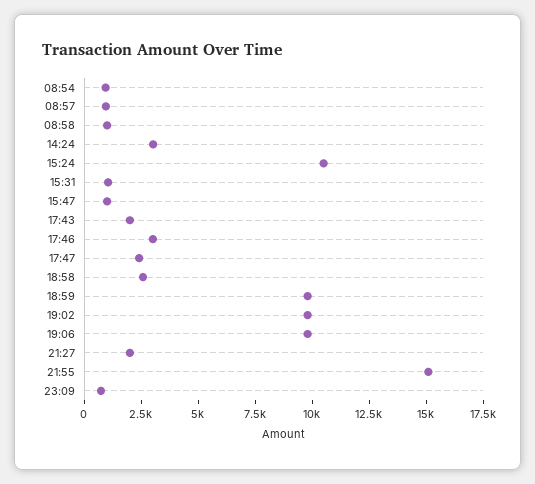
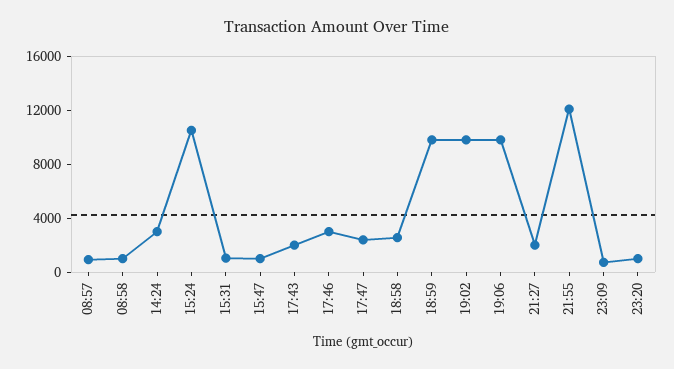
08:54: 1000 -> none
21:55: 15000 -> 12000
23:20: none -> 1000

